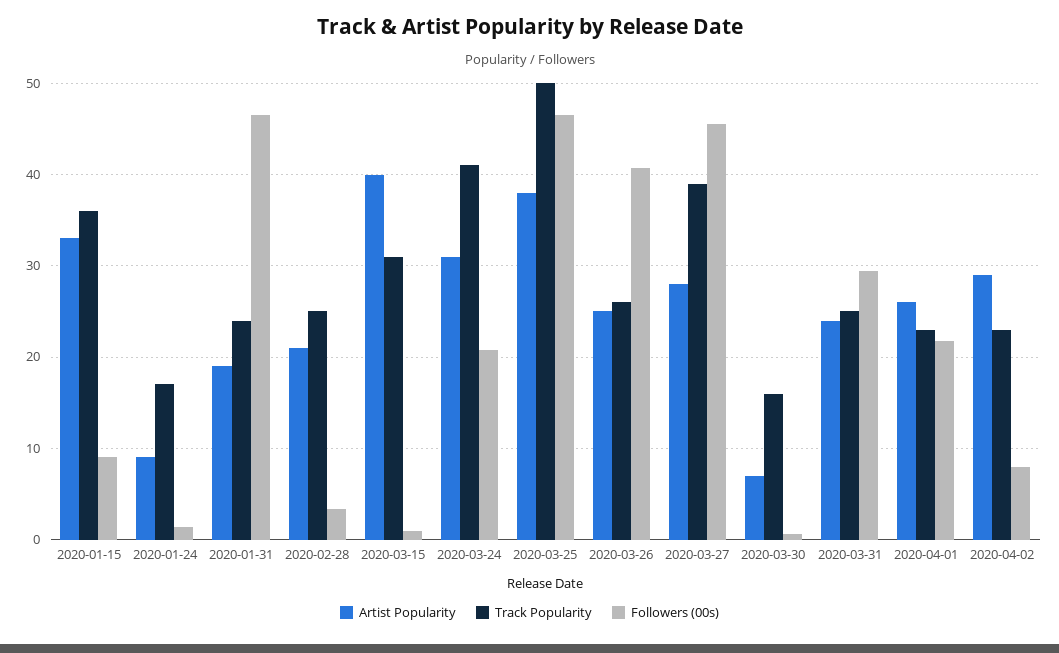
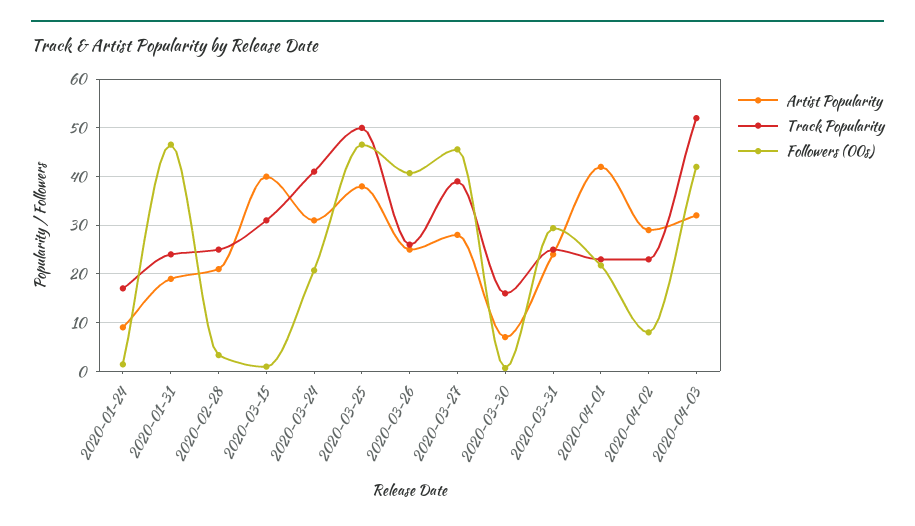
Artist Popularity, 2020-01-15: 33 -> none
Track Popularity, 2020-01-15: 36 -> none
Followers (00s), 2020-01-15: 9 -> none
Artist Popularity, 2020-04-01: 26 -> 42
Artist Popularity, 2020-04-03: none -> 32
Track Popularity, 2020-04-03: none -> 52
Followers (00s), 2020-04-03: none -> 42

